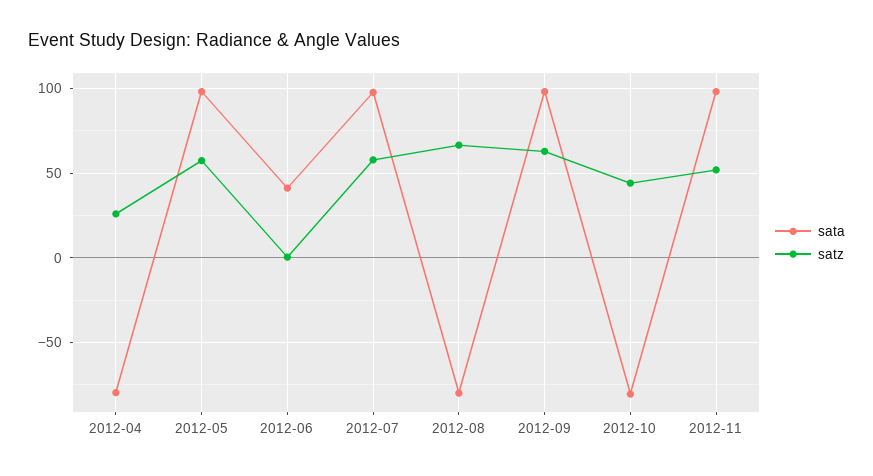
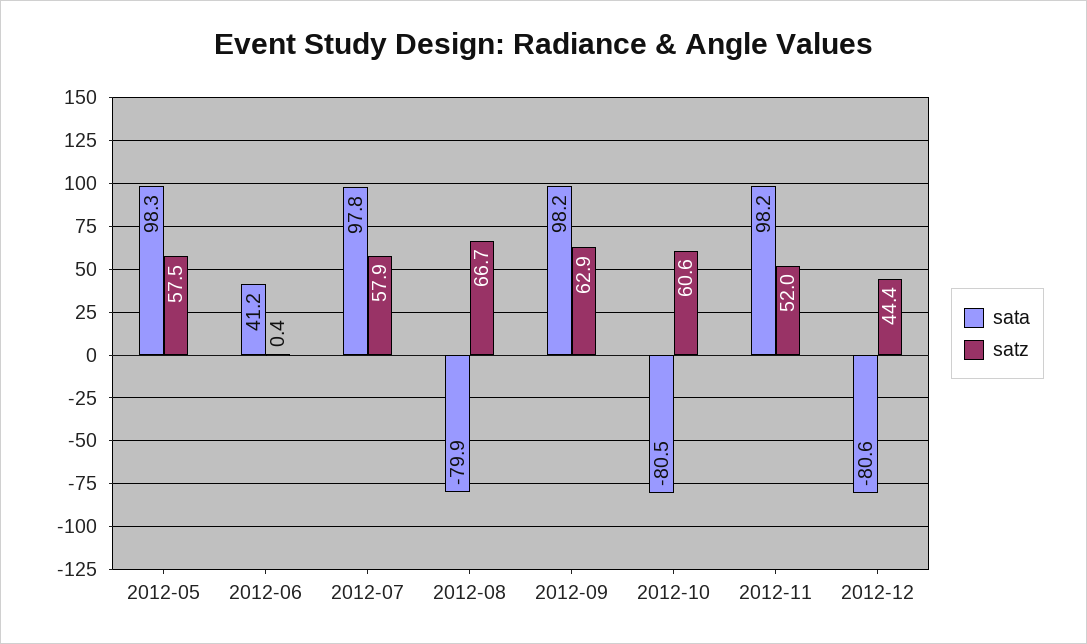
sata, 2012-04: -80 -> none
satz, 2012-04: 25 -> none
satz, 2012-10: 45 -> 60.6
sata, 2012-12: none -> -80.6
satz, 2012-12: none -> 44.4

